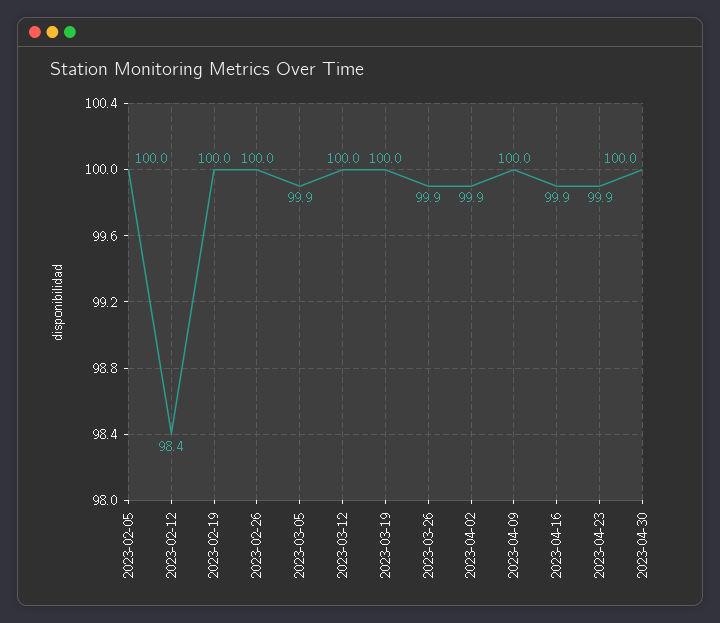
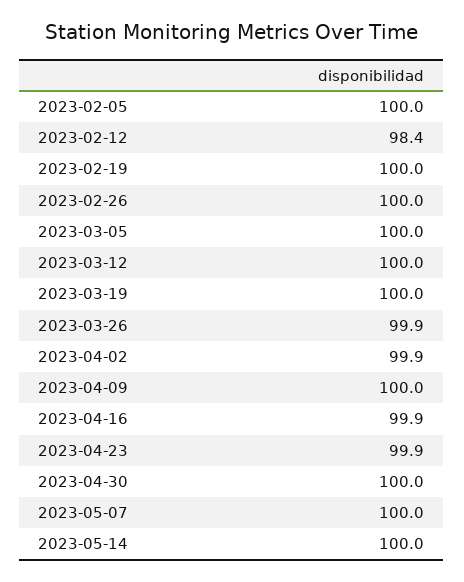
2023-03-05: 99.9 -> 100
2023-05-07: none -> 100
2023-05-14: none -> 100

